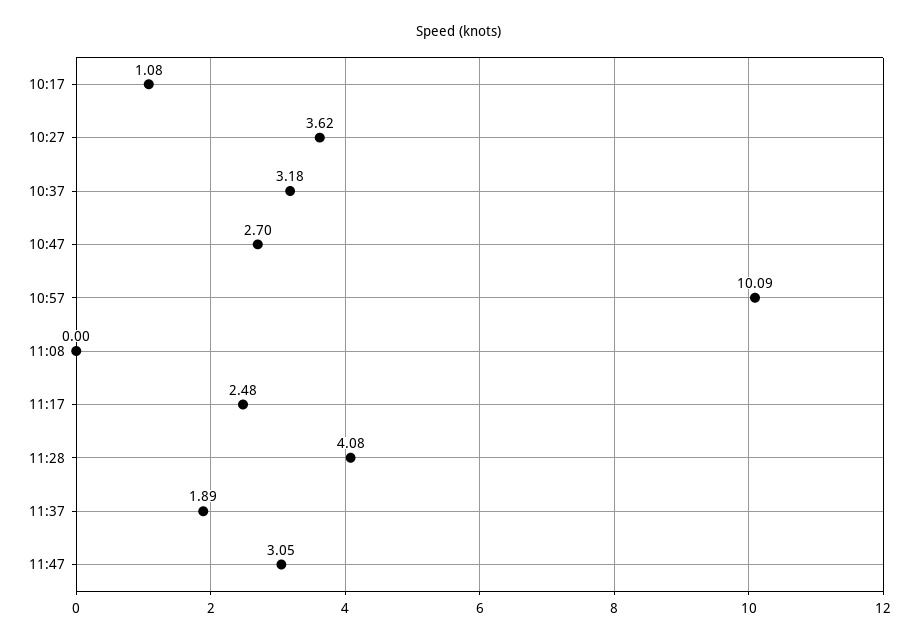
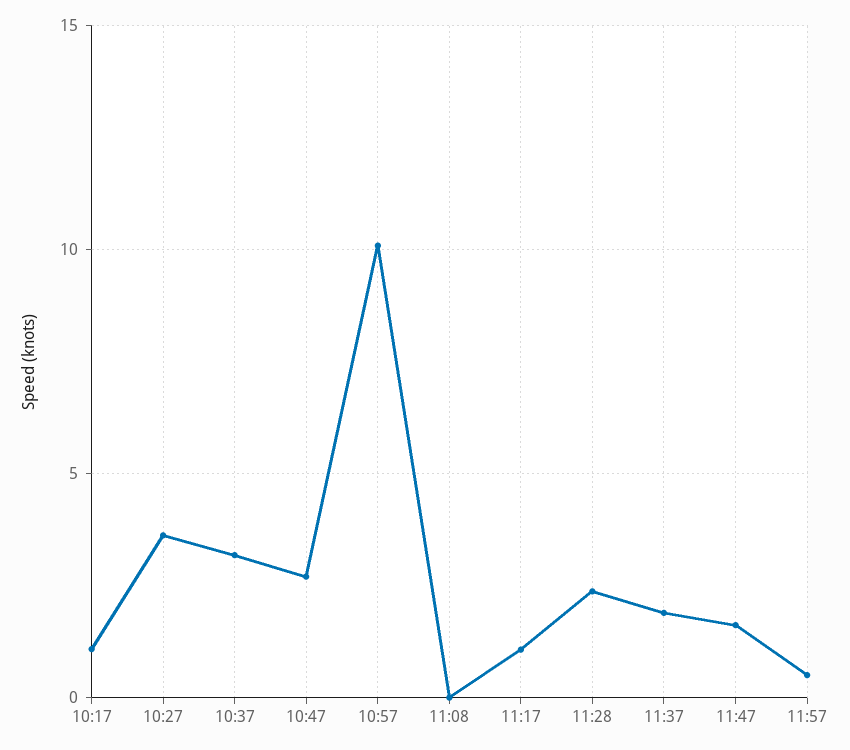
11:17: 2.48 -> 1
11:28: 4.08 -> 2.5
11:47: 3.05 -> 1.5
11:57: none -> 0.5

